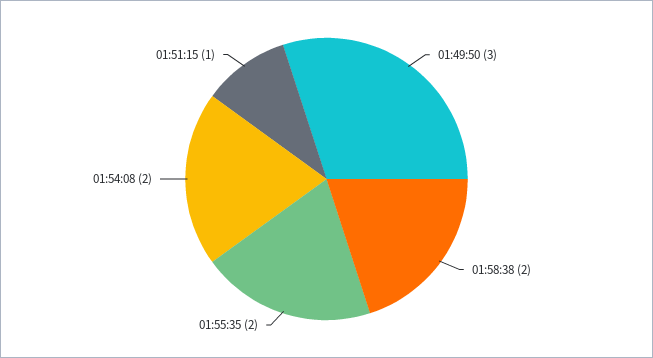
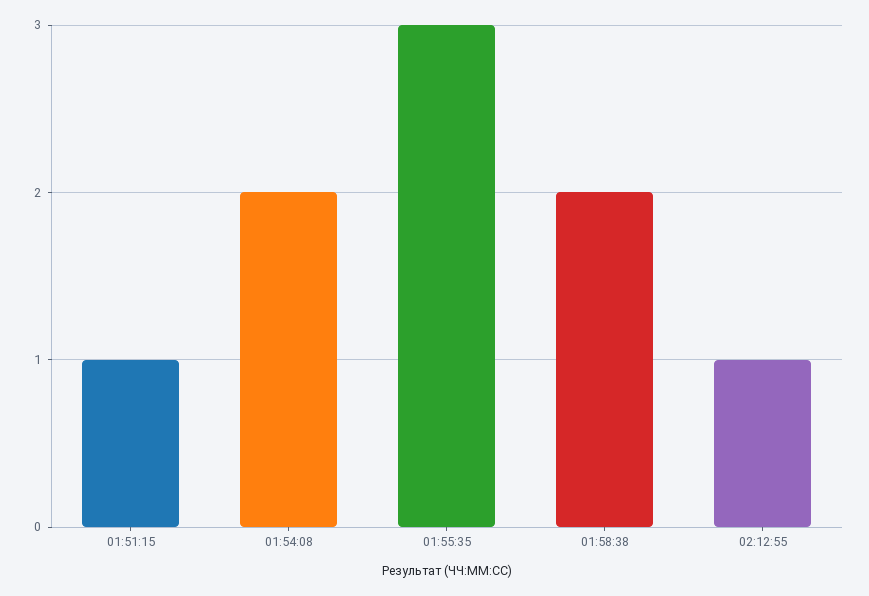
01:49:50: 3 -> none
01:55:35: 2 -> 3
02:12:55: none -> 1

